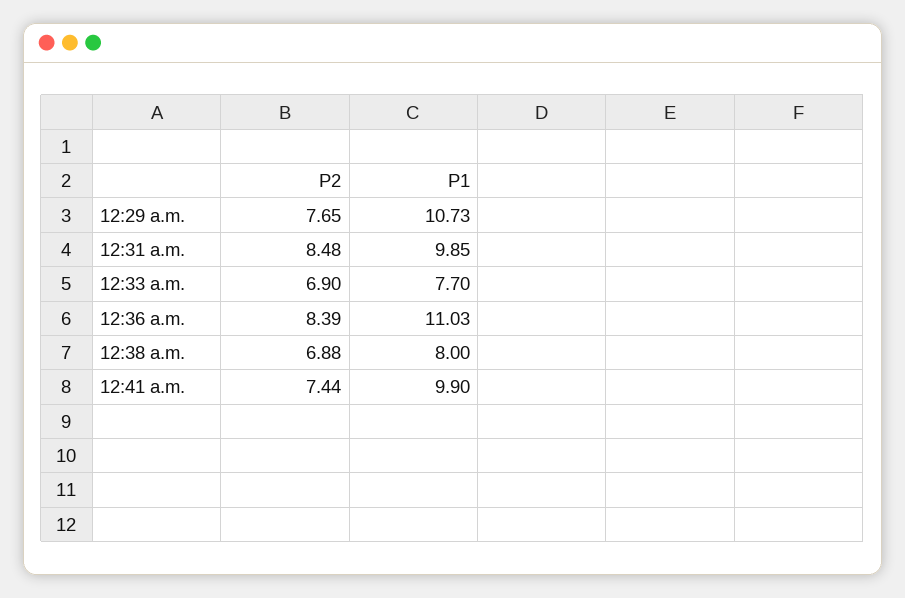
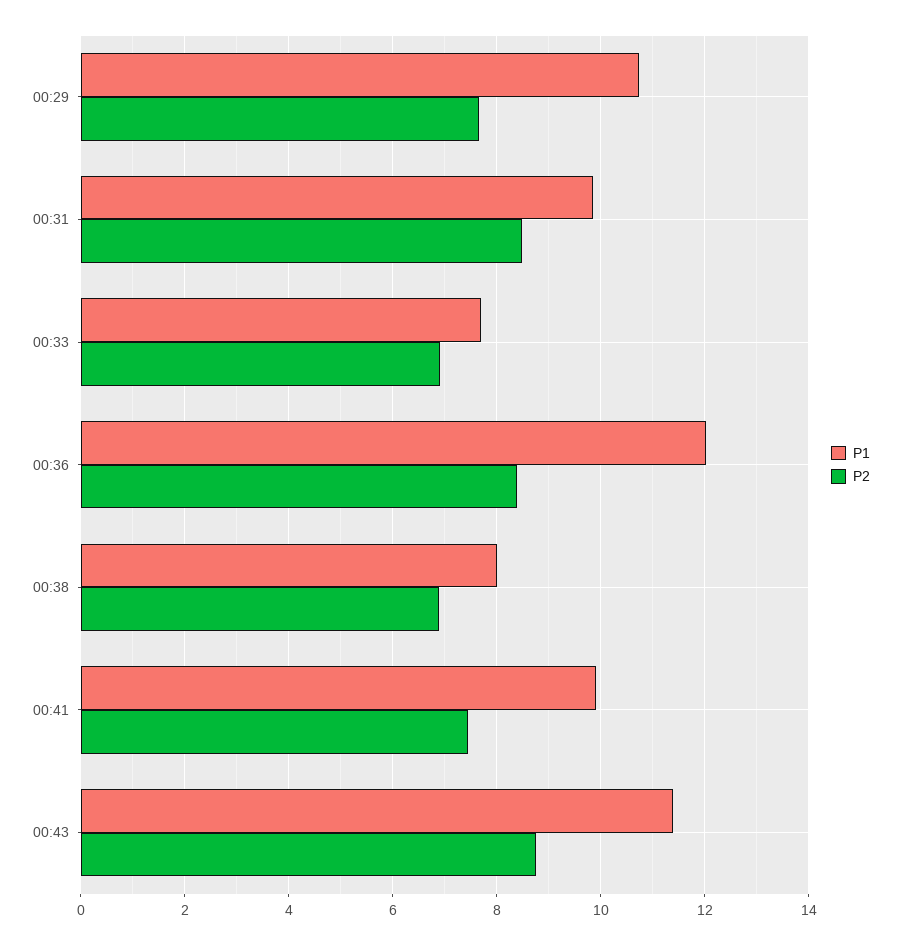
P1, 12:36 a.m.: 11.03 -> 12
P1, 00:43: none -> 11.4
P2, 00:43: none -> 8.8

